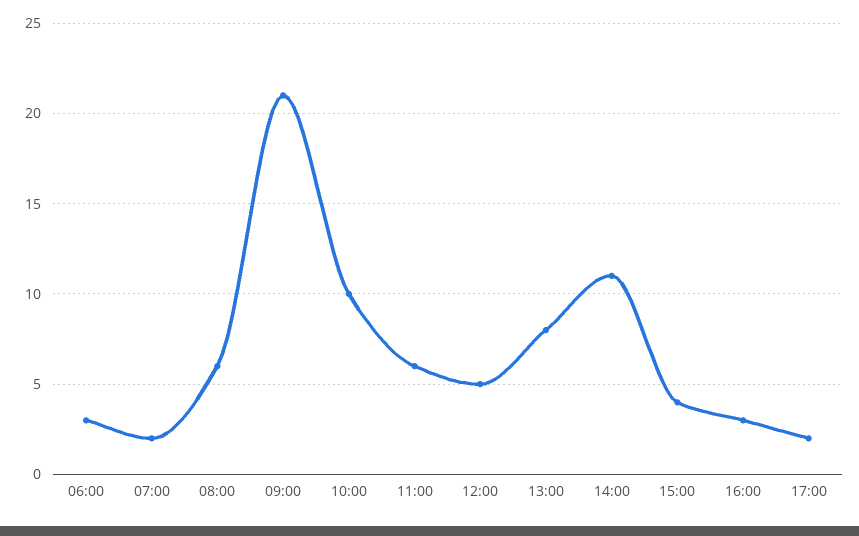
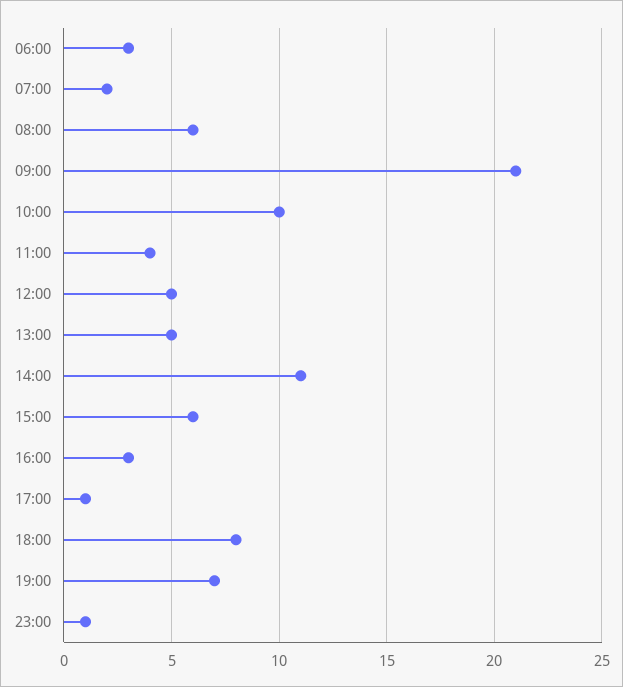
11:00: 6 -> 4
13:00: 8 -> 5
15:00: 4 -> 6
17:00: 2 -> 1
18:00: none -> 8
19:00: none -> 7
23:00: none -> 1

